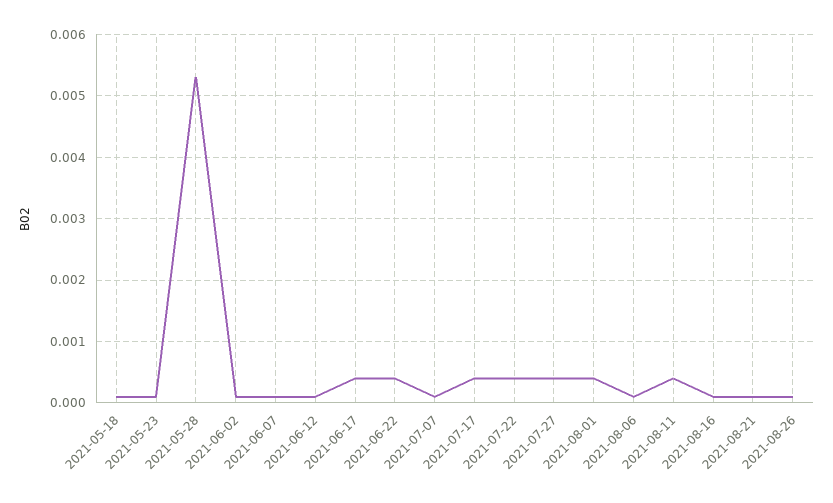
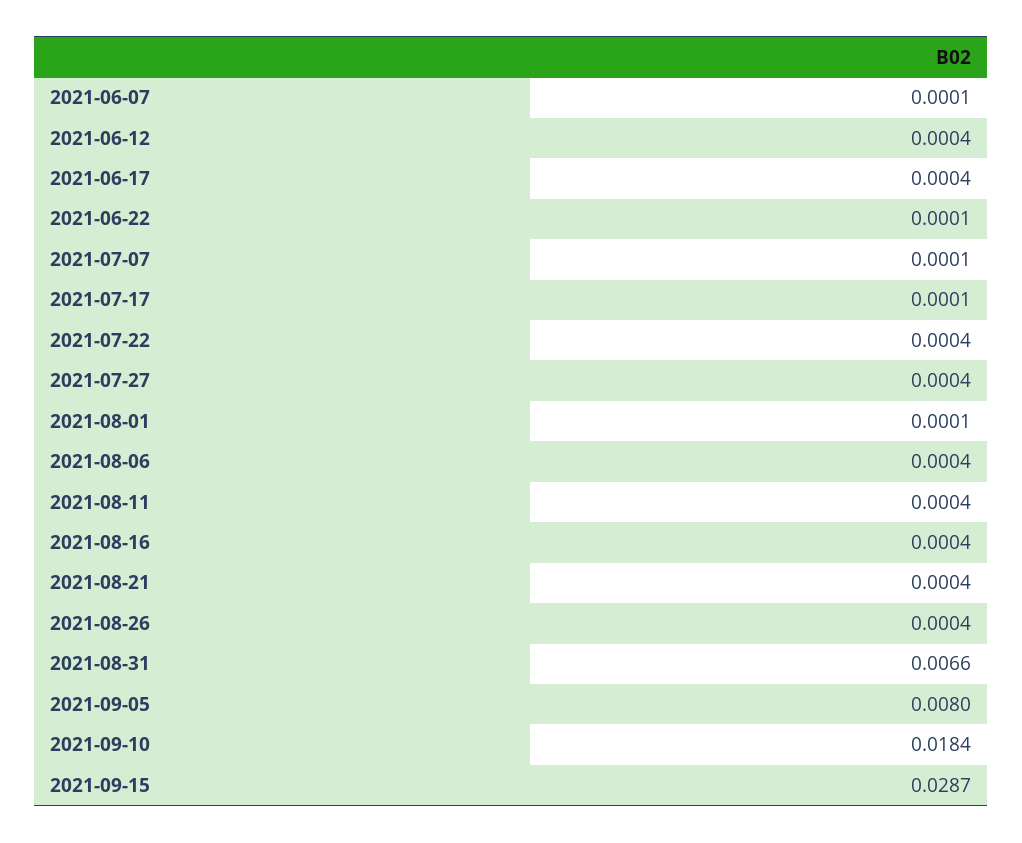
2021-05-18: 0.0001 -> none
2021-05-23: 0.0001 -> none
2021-05-28: 0.0053 -> none
2021-06-02: 0.0001 -> none
2021-06-12: 0.0001 -> 0.0004
2021-06-22: 0.0004 -> 0.0001
2021-07-17: 0.0004 -> 0.0001
2021-08-01: 0.0004 -> 0.0001
2021-08-06: 0.0001 -> 0.0004
2021-08-16: 0.0001 -> 0.0004
2021-08-21: 0.0001 -> 0.0004
2021-08-26: 0.0001 -> 0.0004
2021-08-31: none -> 0.0066
2021-09-05: none -> 0.008
2021-09-10: none -> 0.0184
2021-09-15: none -> 0.0287

